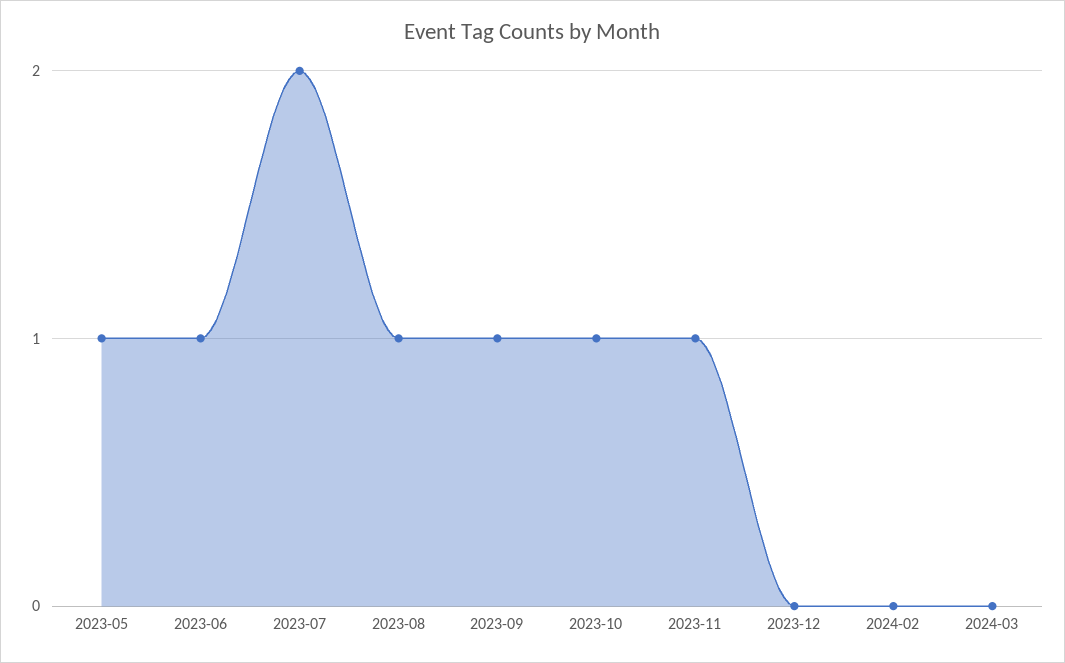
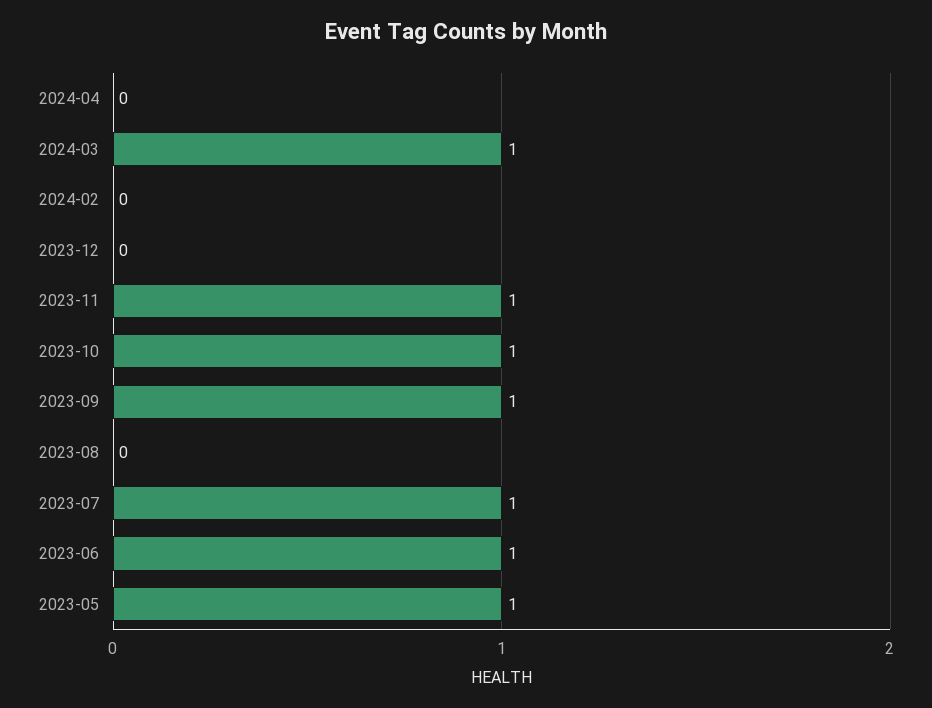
2023-07: 2 -> 1
2023-08: 1 -> 0
2024-03: 0 -> 1
2024-04: none -> 0

